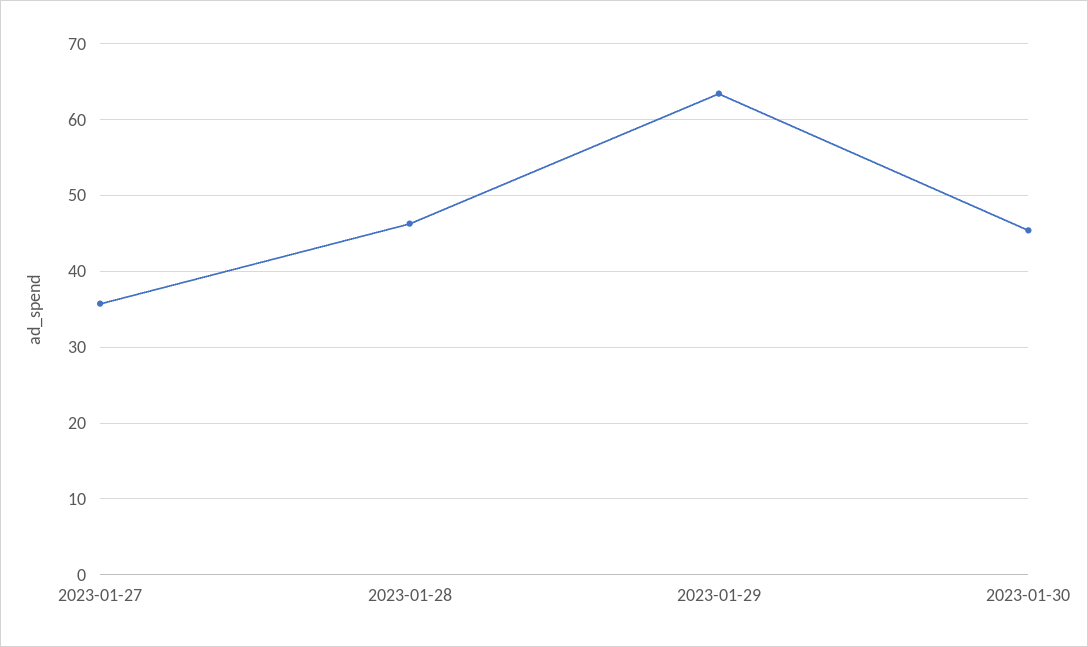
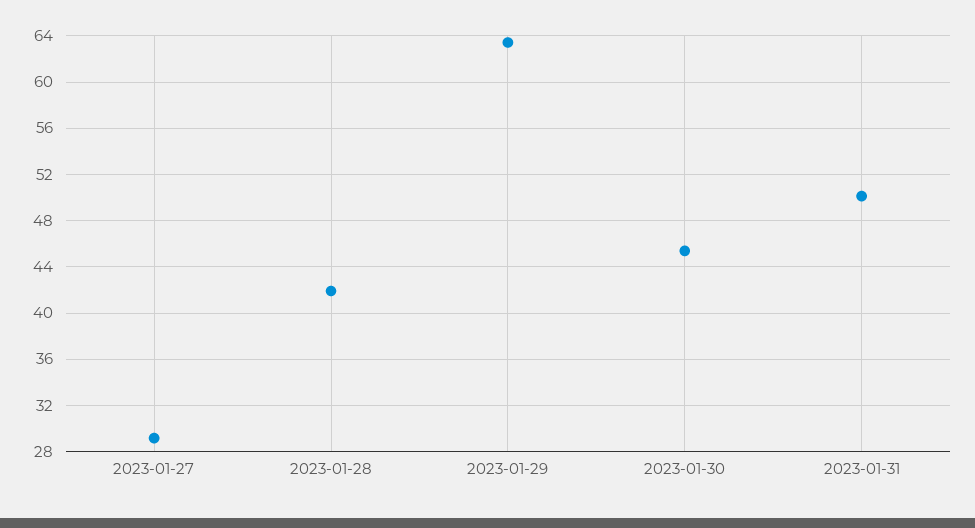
2023-01-27: 36 -> 29
2023-01-28: 46 -> 42
2023-01-31: none -> 50

